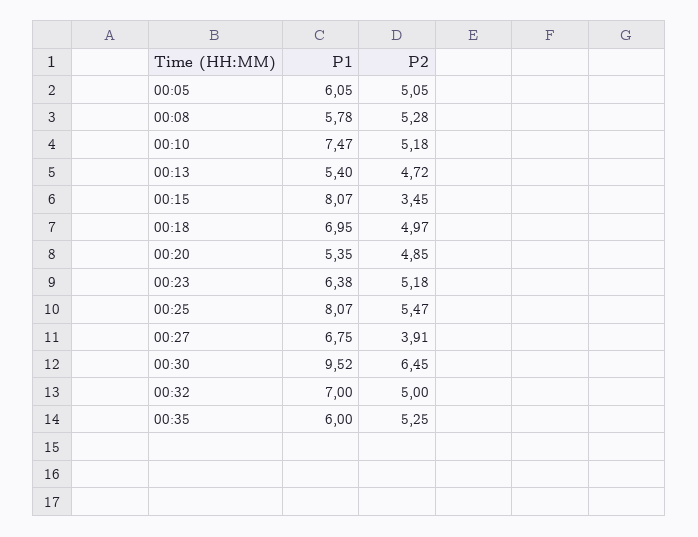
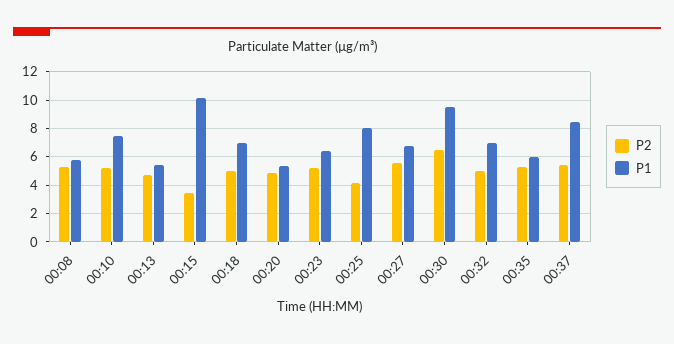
P1, 00:05: 6.05 -> none
P2, 00:05: 5.05 -> none
P1, 00:15: 8.07 -> 10
P2, 00:25: 5.47 -> 4
P2, 00:27: 3.91 -> 5.5
P2, 00:37: none -> 5.5
P1, 00:37: none -> 8.5

